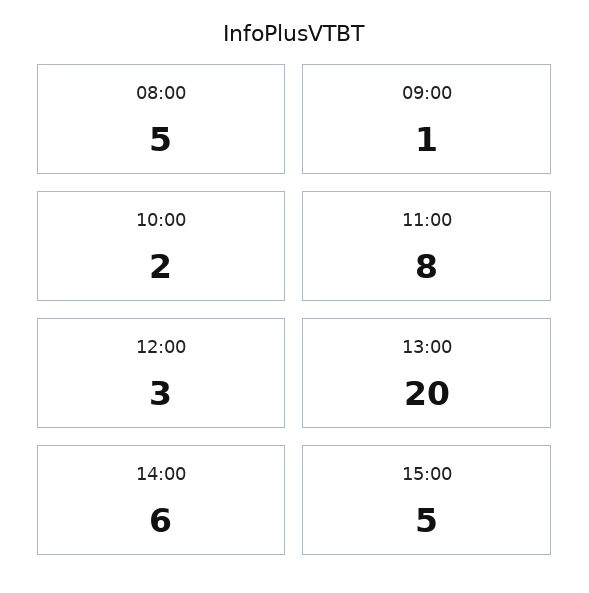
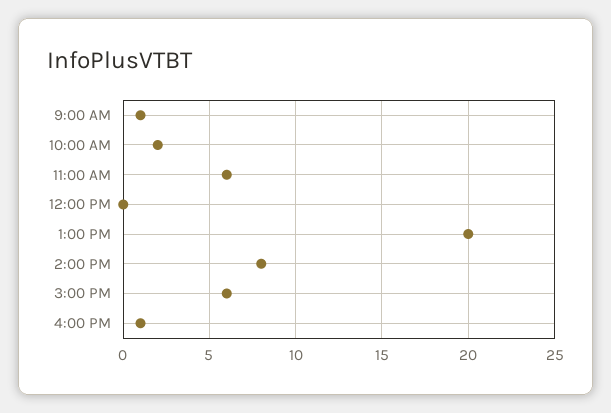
08:00: 5 -> none
11:00: 8 -> 6
12:00: 3 -> 0
14:00: 6 -> 8
15:00: 5 -> 6
4:00 PM: none -> 1

